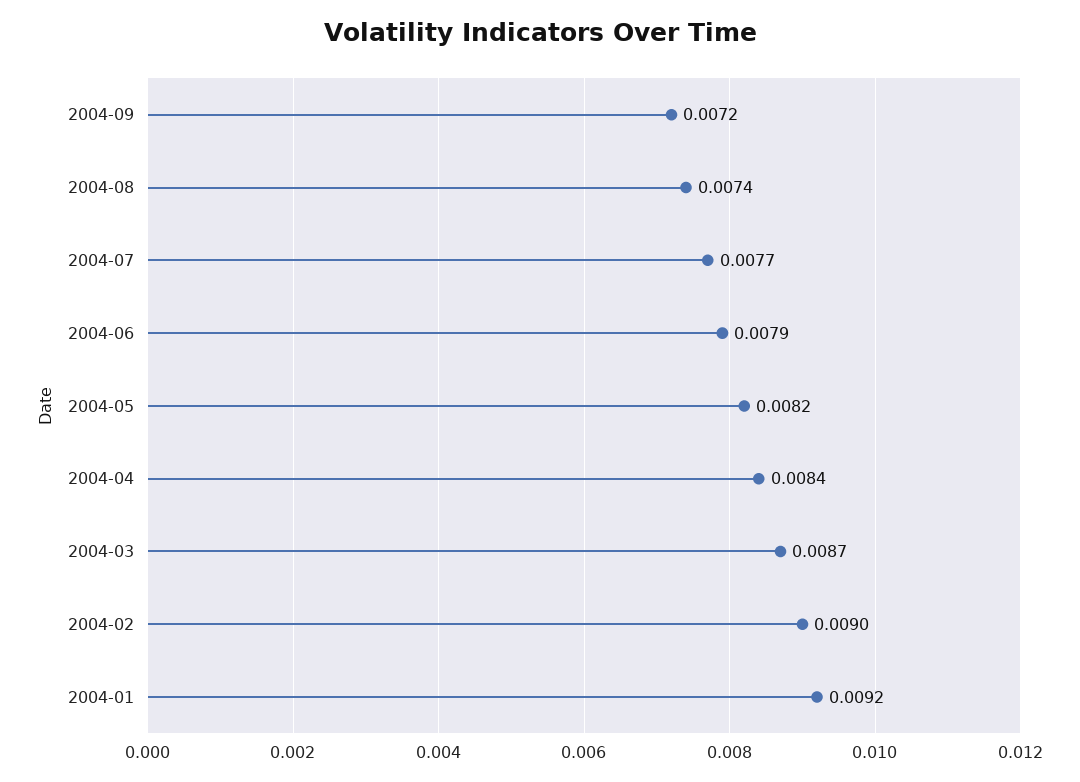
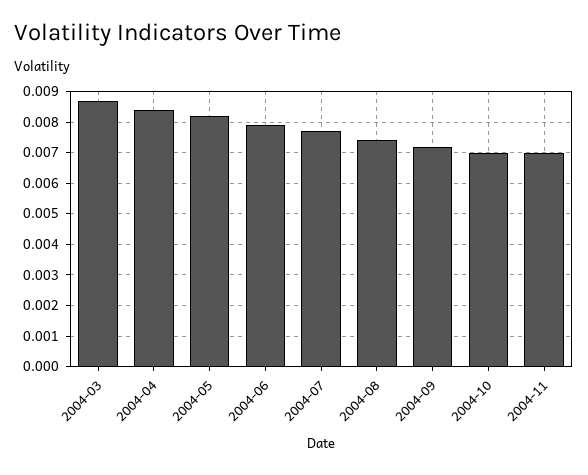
2004-02: 0.009 -> none
2004-01: 0.0092 -> none
2004-10: none -> 0.007
2004-11: none -> 0.007

